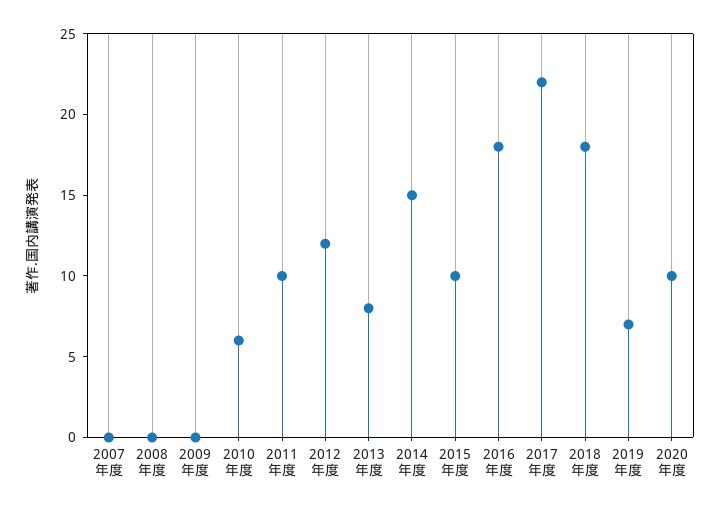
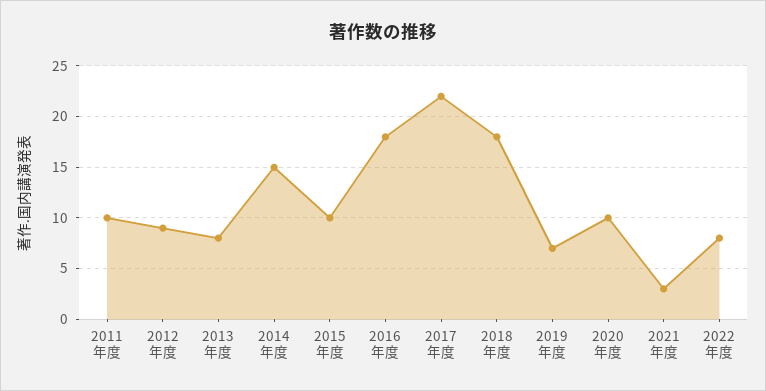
2007年度: 0 -> none
2008年度: 0 -> none
2009年度: 0 -> none
2010年度: 6 -> none
2012年度: 12 -> 9
2021年度: none -> 3
2022年度: none -> 8

